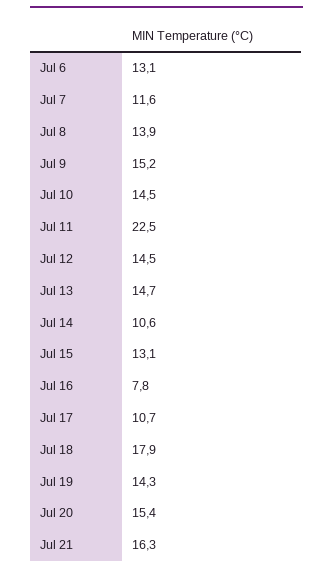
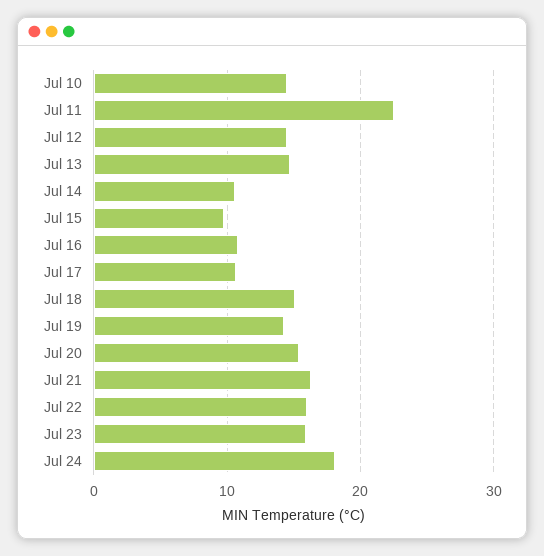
Jul 6: 13.1 -> none
Jul 7: 11.6 -> none
Jul 8: 13.9 -> none
Jul 9: 15.2 -> none
Jul 15: 13.1 -> 10
Jul 16: 7.8 -> 11
Jul 18: 17.9 -> 15
Jul 22: none -> 16
Jul 23: none -> 16
Jul 24: none -> 18

